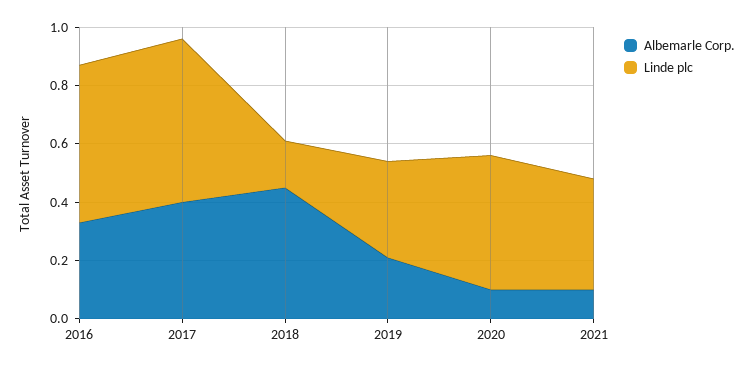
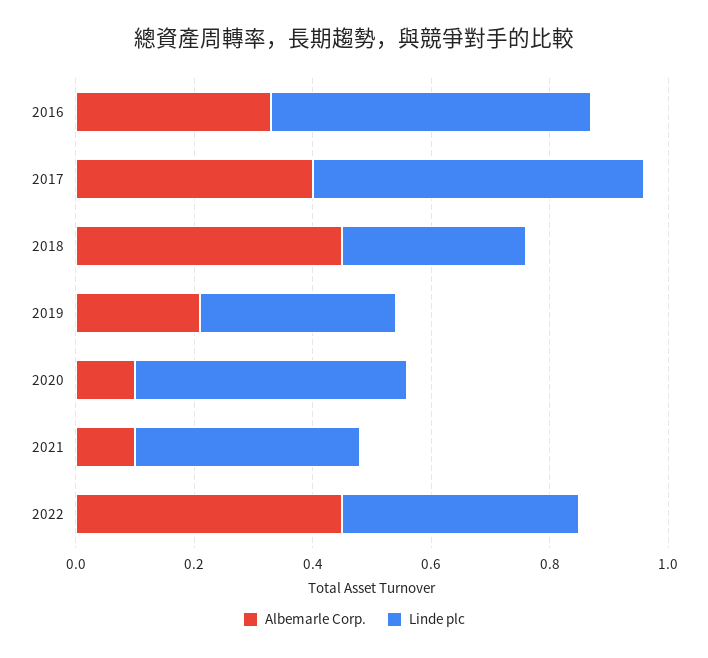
Linde plc, 2018: 0.15 -> 0.3
Albemarle Corp., 2022: none -> 0.45
Linde plc, 2022: none -> 0.4

